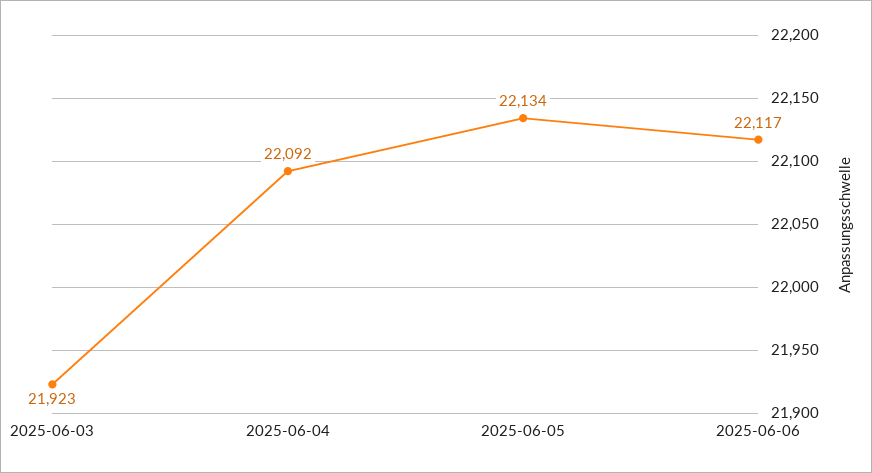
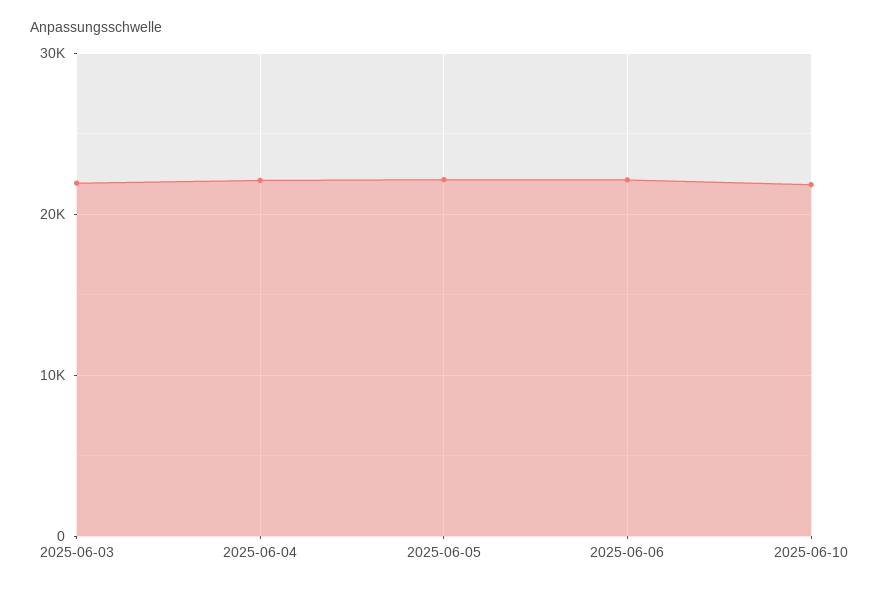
2025-06-10: none -> 22000

